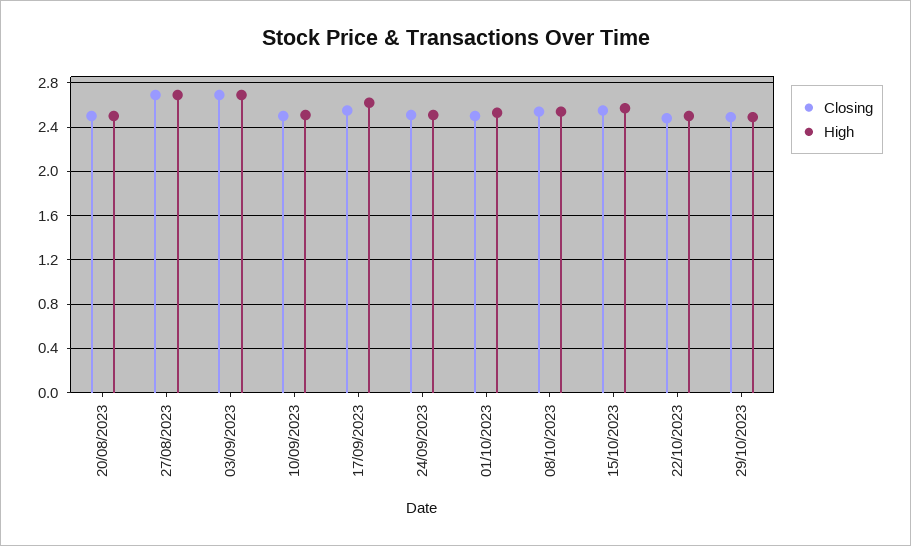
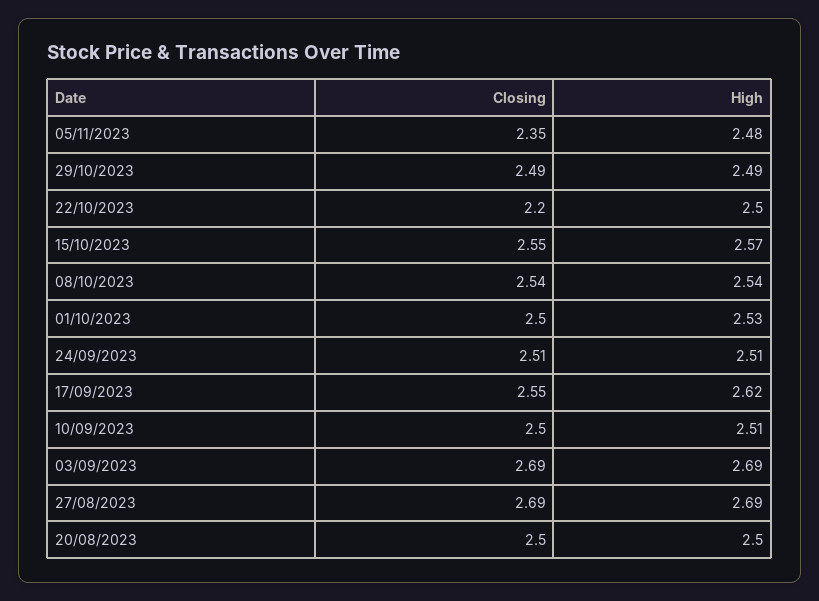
Closing, 22/10/2023: 2.5 -> 2.2
Closing, 05/11/2023: none -> 2.35
High, 05/11/2023: none -> 2.48

